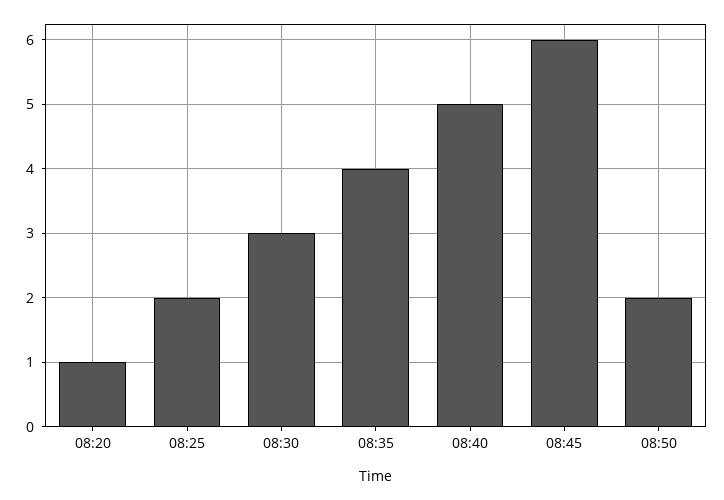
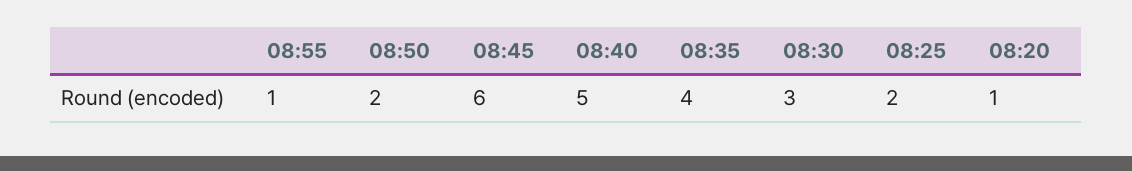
08:55: none -> 1

